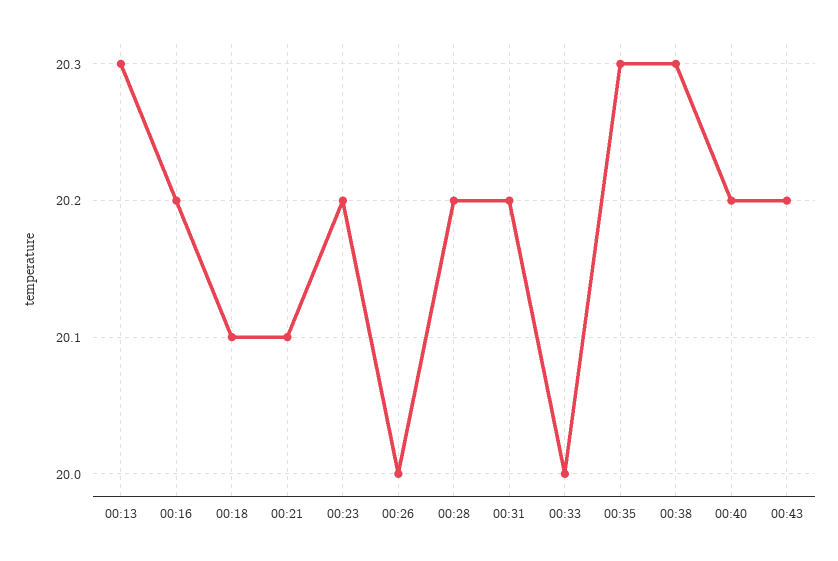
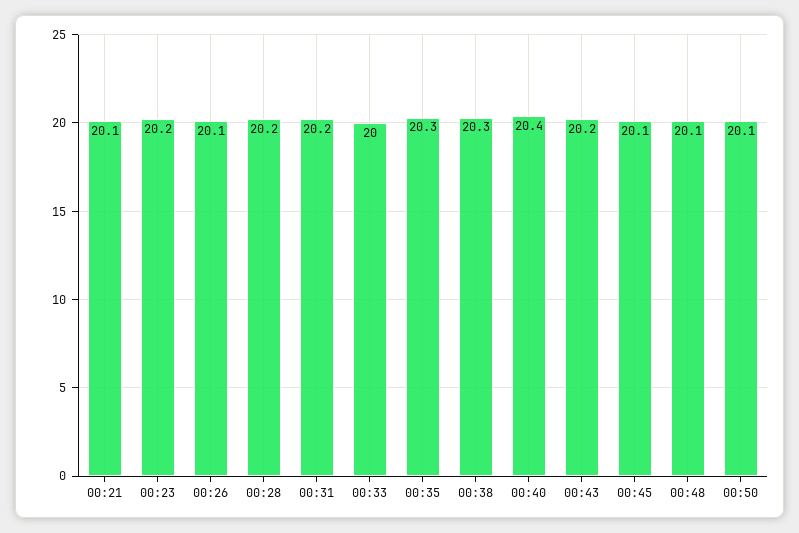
00:13: 20.3 -> none
00:16: 20.2 -> none
00:18: 20.1 -> none
00:26: 20 -> 20.1
00:40: 20.2 -> 20.4
00:45: none -> 20.1
00:48: none -> 20.1
00:50: none -> 20.1

